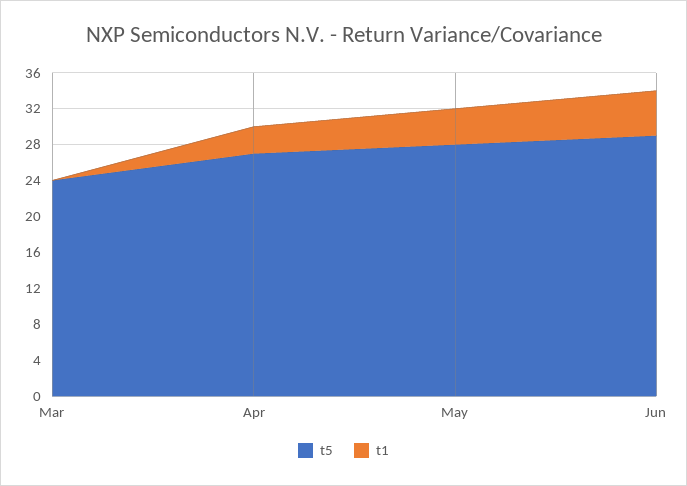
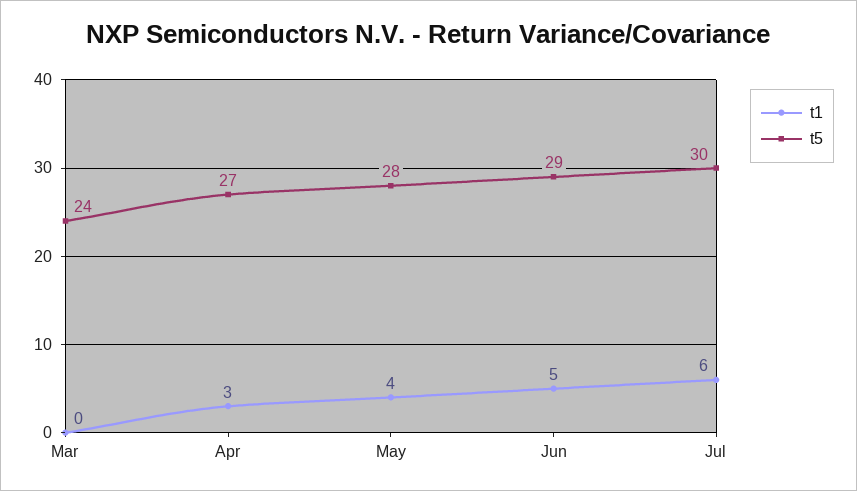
t1, Jul: none -> 6
t5, Jul: none -> 30

